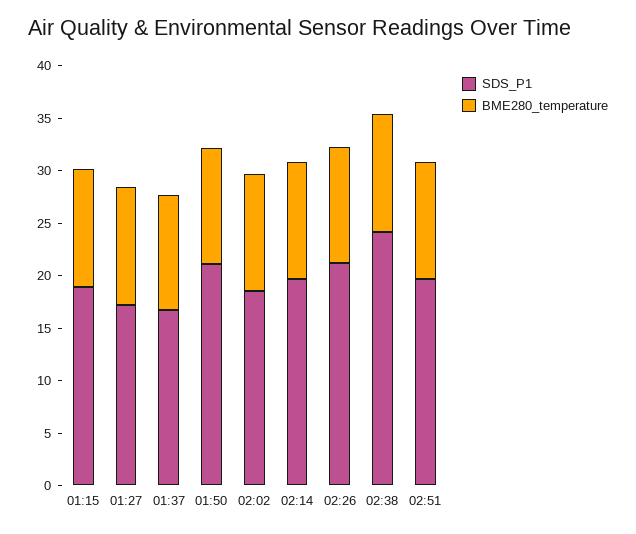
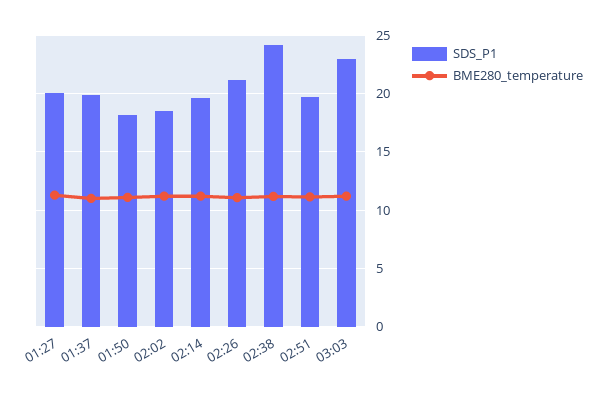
SDS_P1, 01:15: 19 -> none
BME280_temperature, 01:15: 11 -> none
SDS_P1, 01:27: 17 -> 20
SDS_P1, 01:37: 17 -> 20
SDS_P1, 01:50: 21 -> 18
SDS_P1, 03:03: none -> 23
BME280_temperature, 03:03: none -> 11

